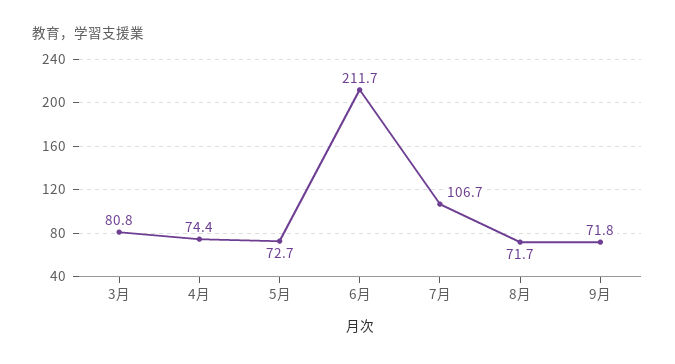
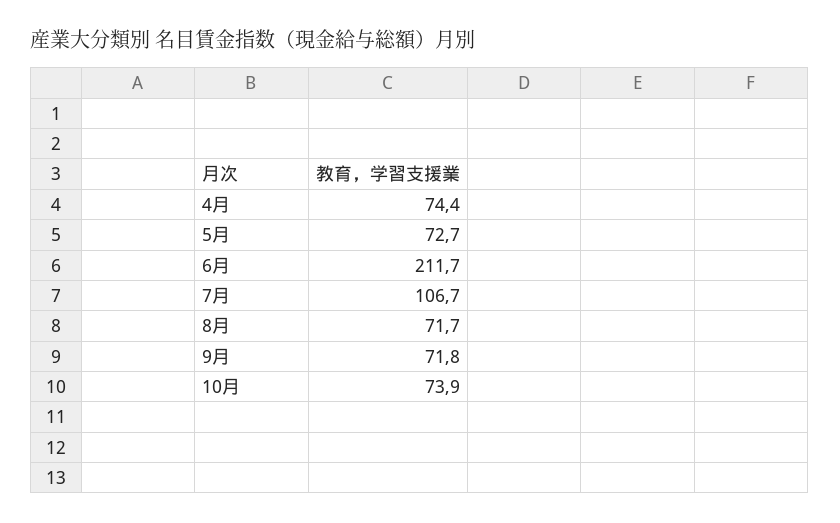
3月: 80.8 -> none
10月: none -> 73.9

